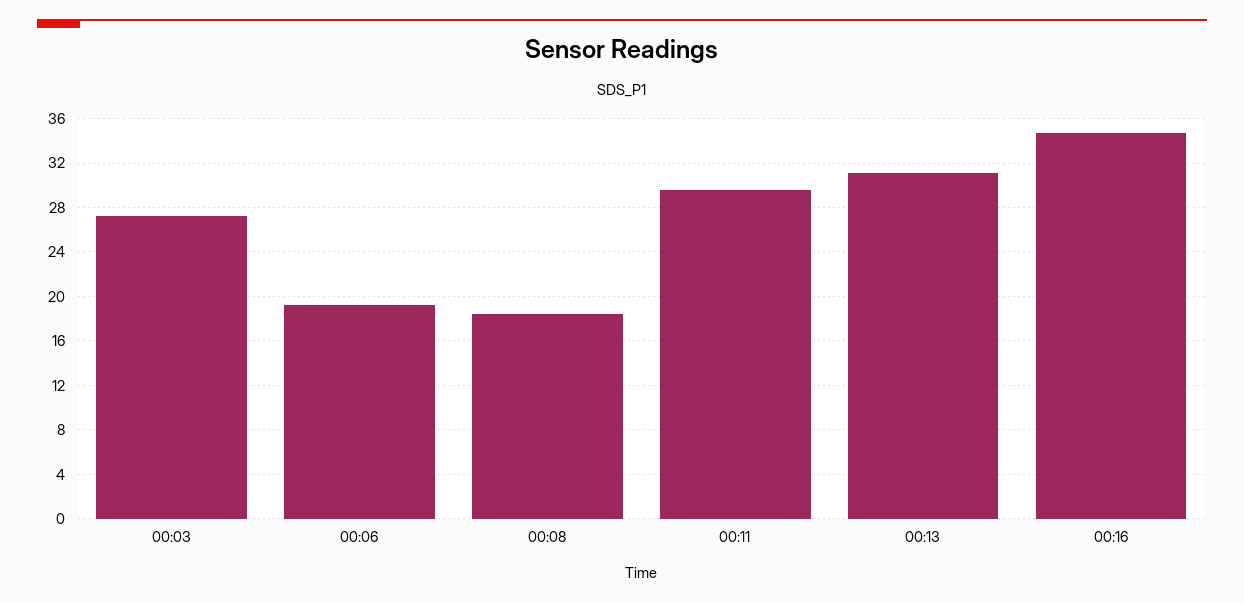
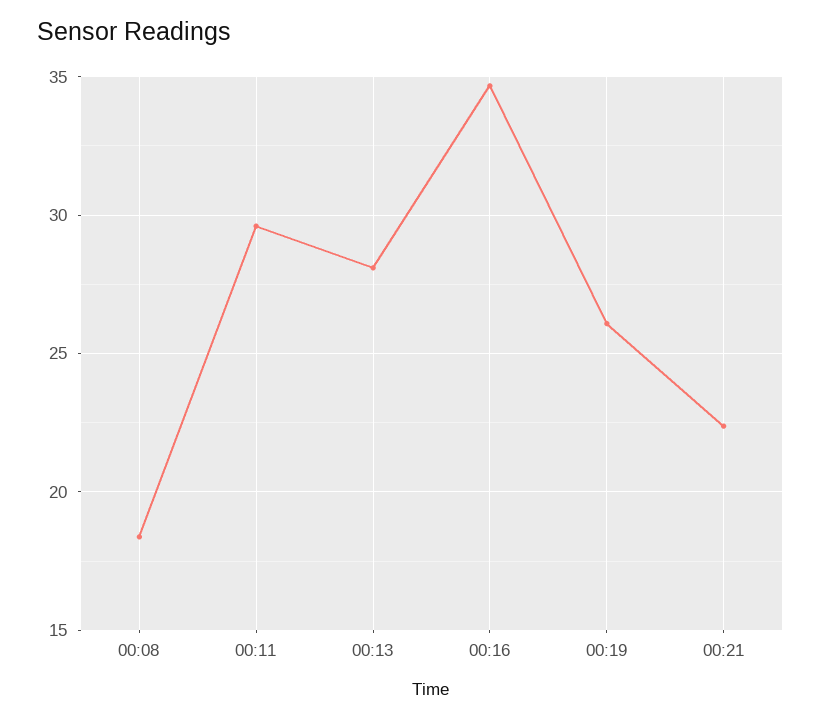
00:03: 27 -> none
00:06: 19 -> none
00:13: 31 -> 28
00:19: none -> 26
00:21: none -> 22.5

